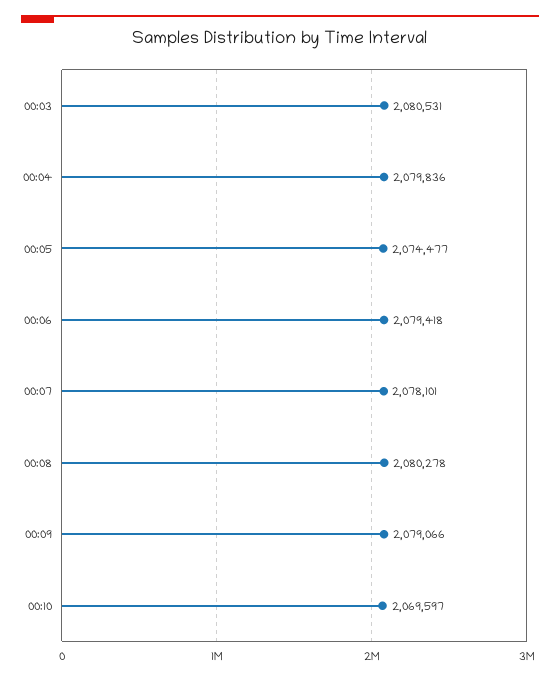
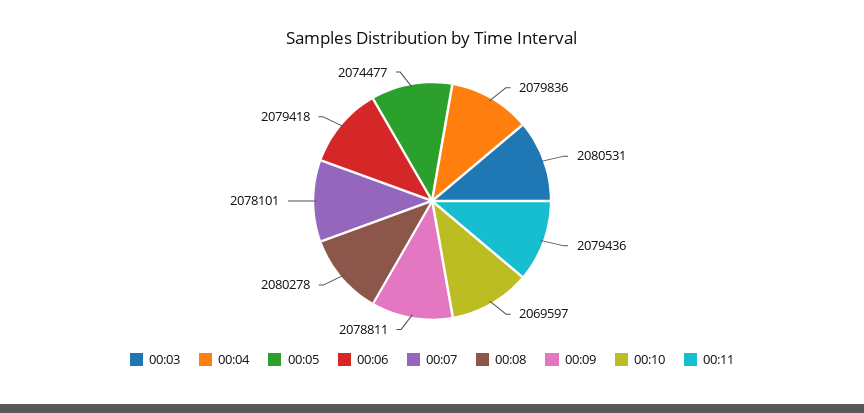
00:09: 2079066 -> 2078811
00:11: none -> 2079436

